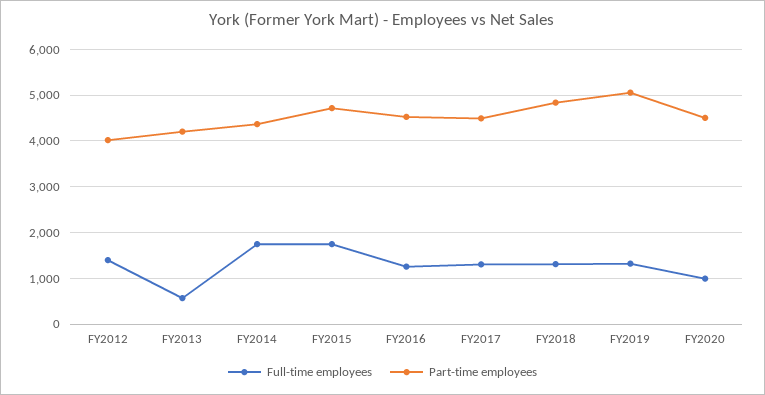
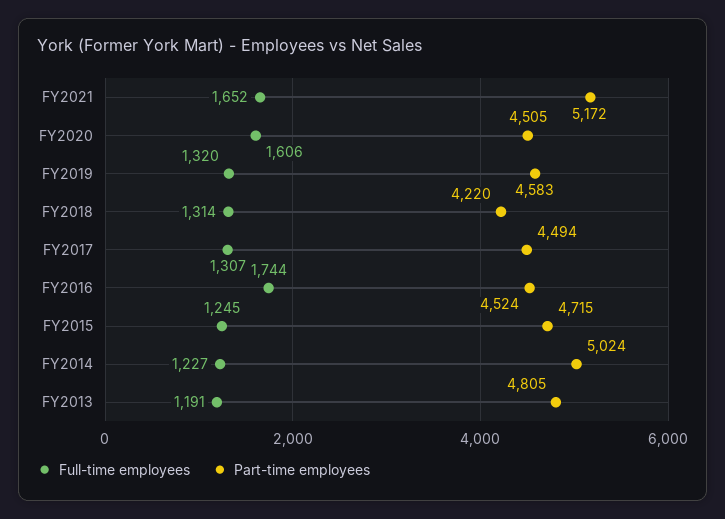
Full-time employees, FY2012: 1400 -> none
Part-time employees, FY2012: 4000 -> none
Full-time employees, FY2013: 600 -> 1191
Part-time employees, FY2013: 4200 -> 4805
Full-time employees, FY2014: 1800 -> 1227
Part-time employees, FY2014: 4400 -> 5024
Full-time employees, FY2015: 1800 -> 1245
Full-time employees, FY2016: 1200 -> 1744
Part-time employees, FY2018: 4800 -> 4220
Part-time employees, FY2019: 5000 -> 4583
Full-time employees, FY2020: 1000 -> 1606
Full-time employees, FY2021: none -> 1652
Part-time employees, FY2021: none -> 5172

